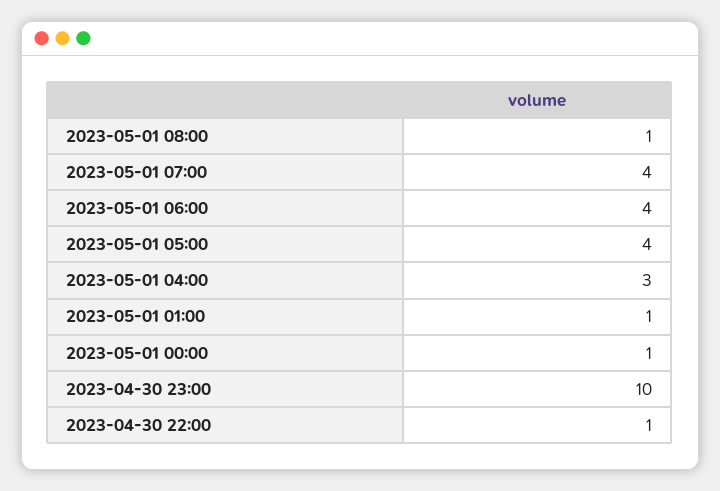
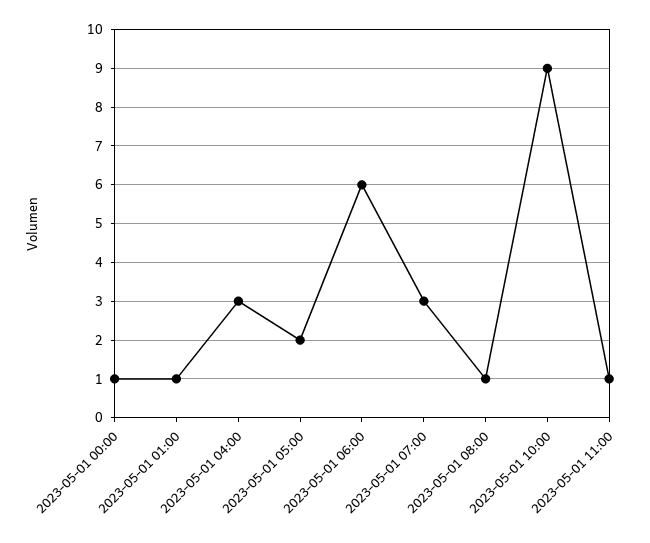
2023-05-01 07:00: 4 -> 3
2023-05-01 06:00: 4 -> 6
2023-05-01 05:00: 4 -> 2
2023-04-30 23:00: 10 -> none
2023-04-30 22:00: 1 -> none
2023-05-01 10:00: none -> 9
2023-05-01 11:00: none -> 1

